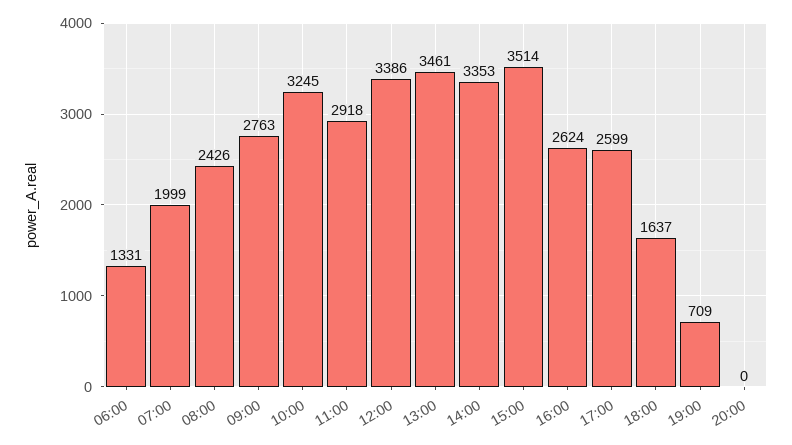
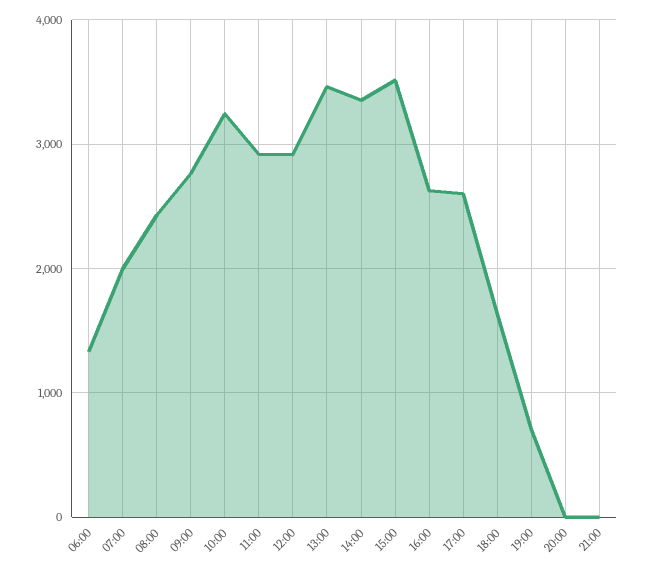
12:00: 3386 -> 2900
21:00: none -> 0

